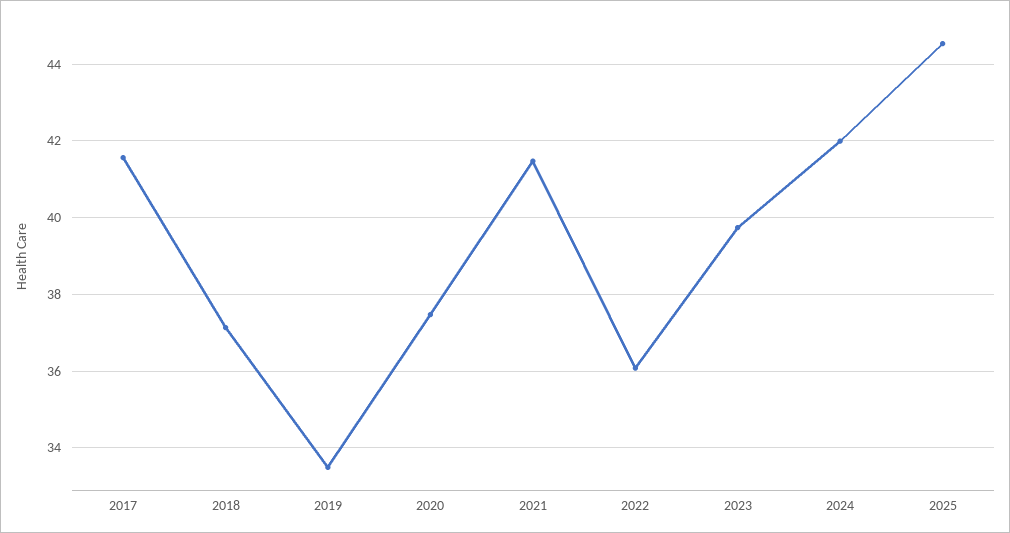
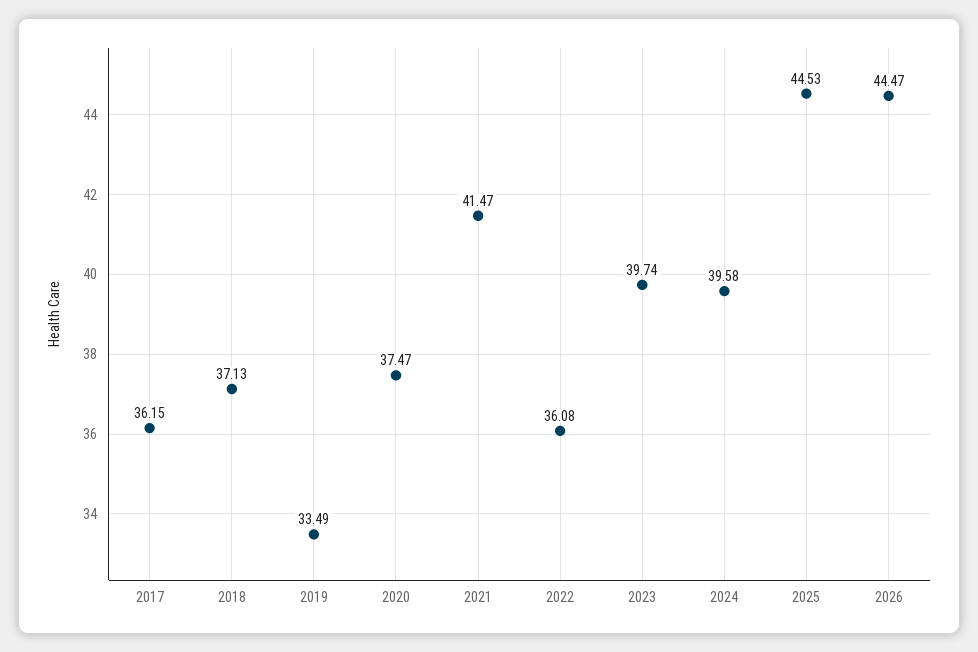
2017: 41.6 -> 36.15
2024: 42 -> 39.58
2026: none -> 44.47

